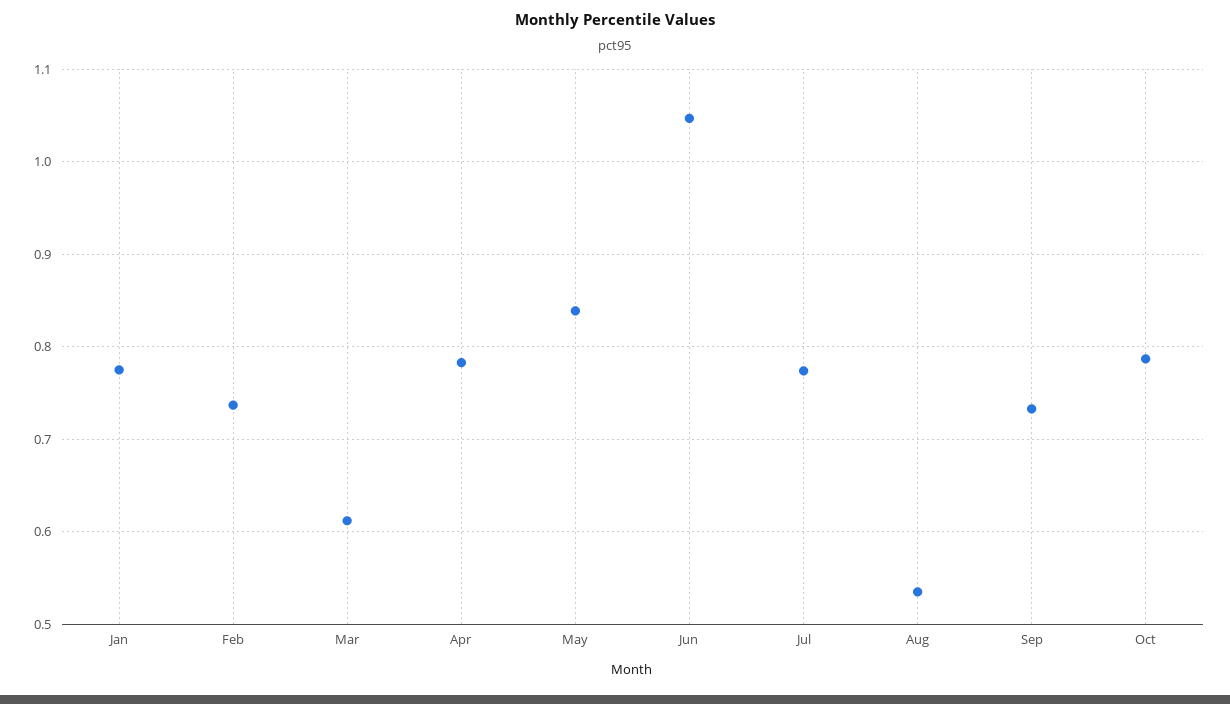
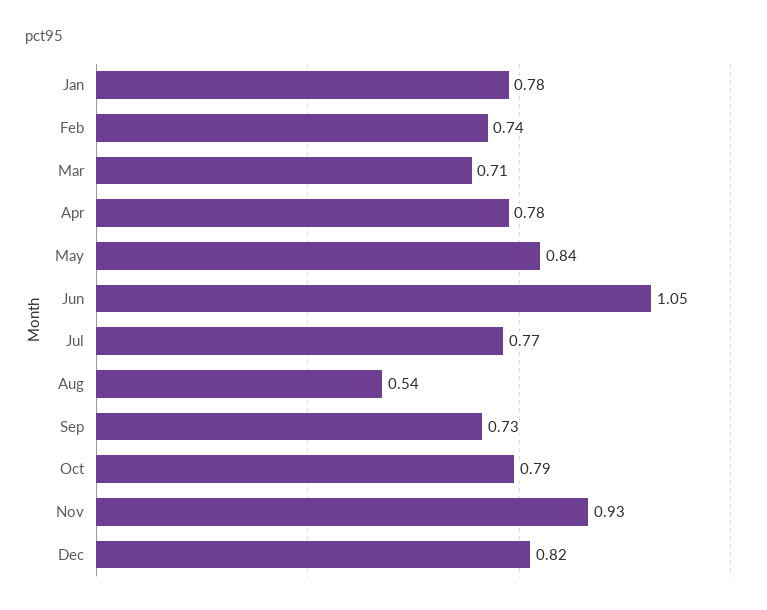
Mar: 0.61 -> 0.71
Nov: none -> 0.93
Dec: none -> 0.82

